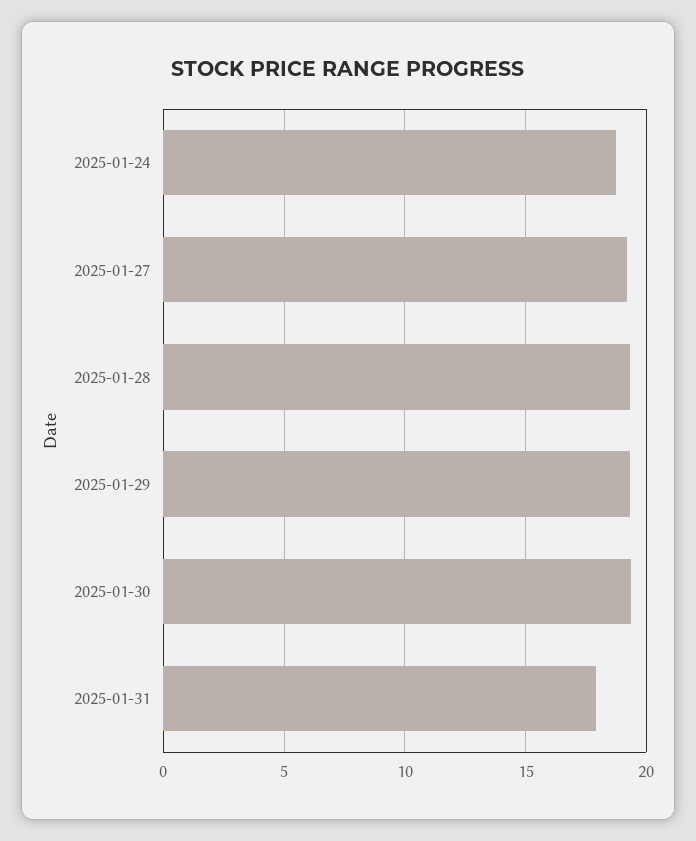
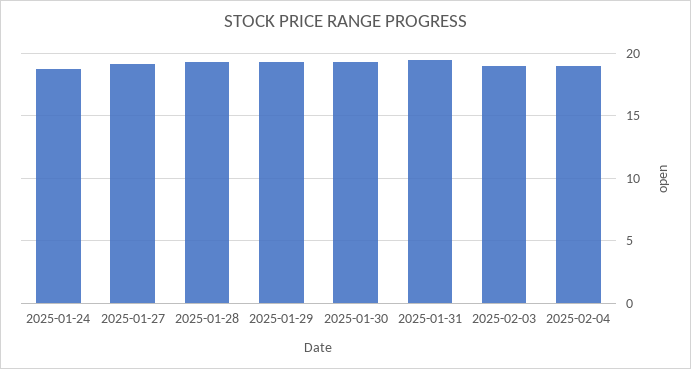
2025-01-31: 18 -> 19.5
2025-02-03: none -> 19
2025-02-04: none -> 19

